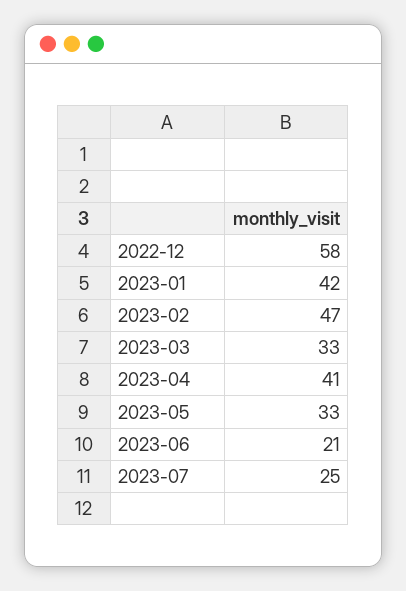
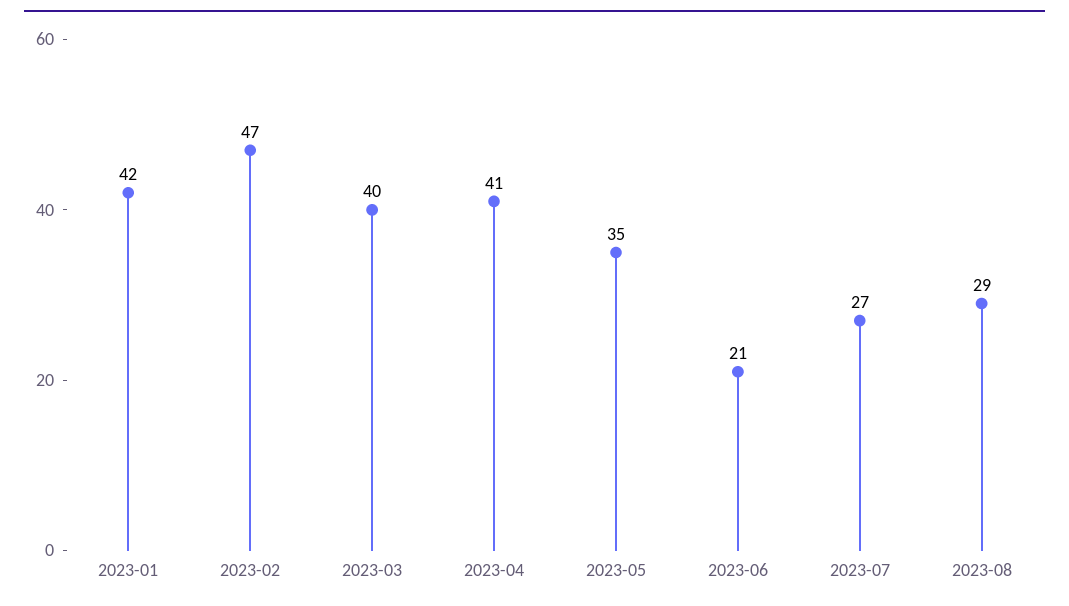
2022-12: 58 -> none
2023-03: 33 -> 40
2023-05: 33 -> 35
2023-07: 25 -> 27
2023-08: none -> 29

